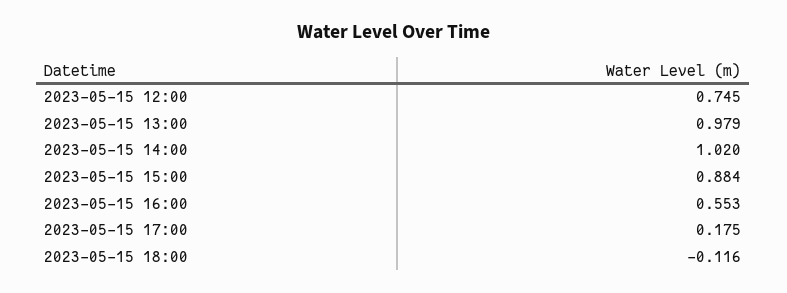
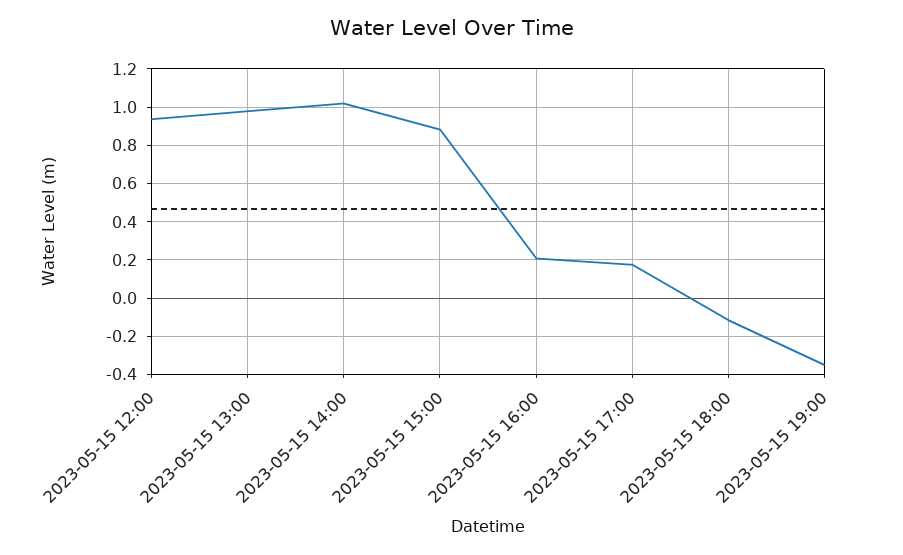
2023-05-15 12:00: 0.745 -> 0.95
2023-05-15 16:00: 0.553 -> 0.2
2023-05-15 19:00: none -> -0.35

